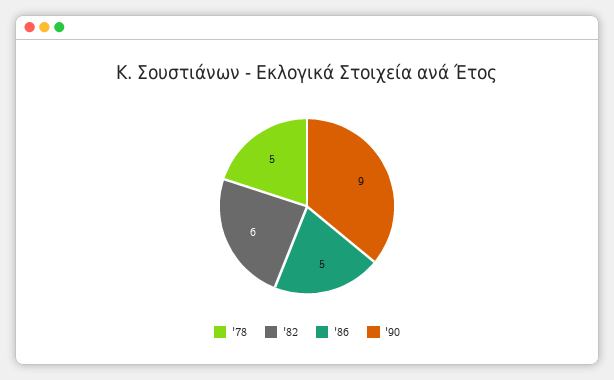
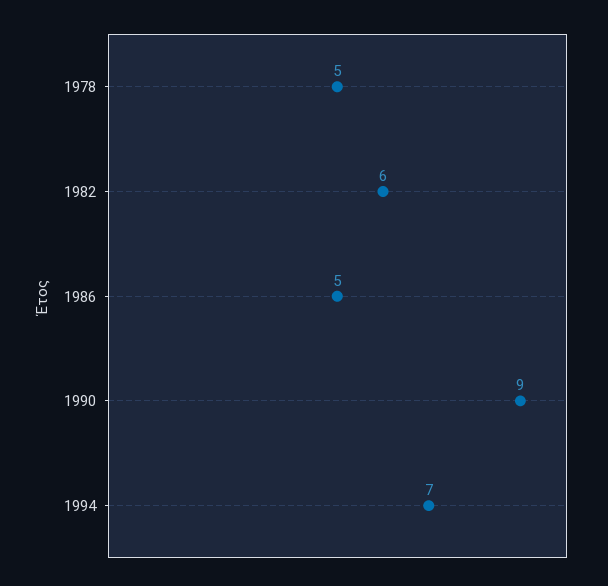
1994: none -> 7

